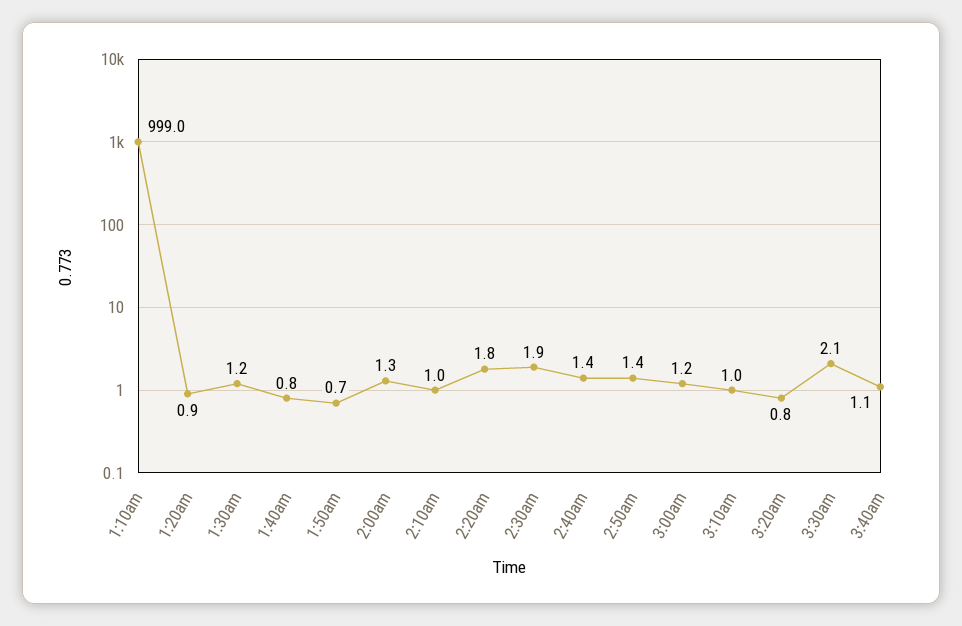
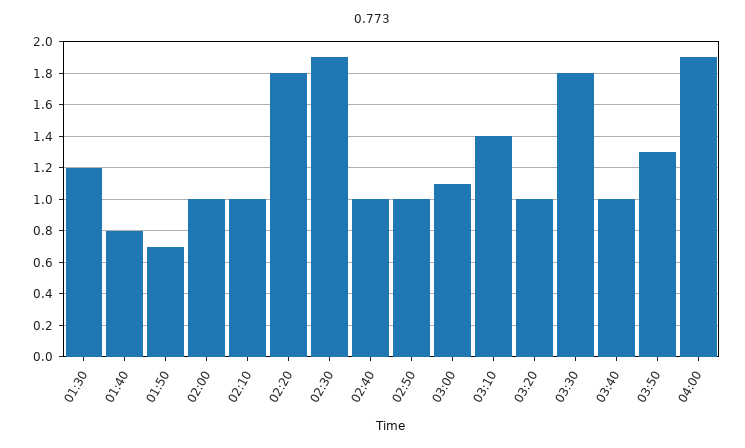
1:10am: 999 -> none
1:20am: 0.9 -> none
2:00am: 1.3 -> 1
2:40am: 1.4 -> 1
2:50am: 1.4 -> 1
3:00am: 1.2 -> 1.1
3:10am: 1 -> 1.4
3:20am: 0.8 -> 1
3:30am: 2.1 -> 1.8
3:40am: 1.1 -> 1
03:50: none -> 1.3
04:00: none -> 1.9

